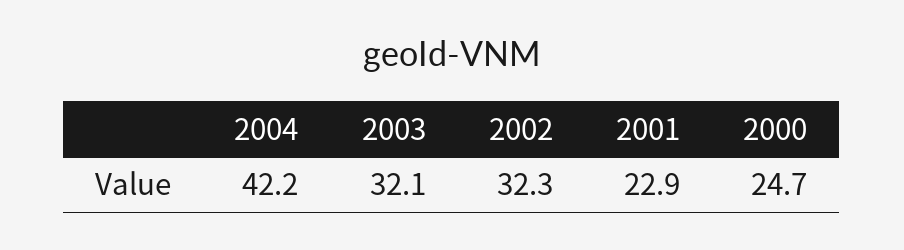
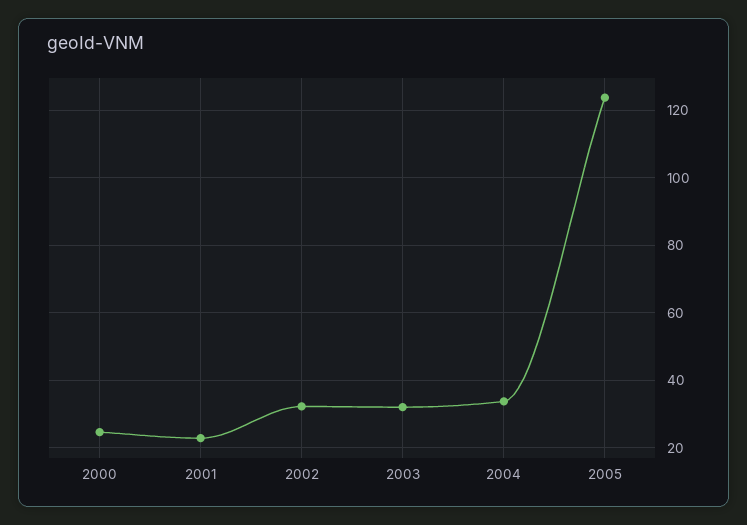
2004: 42.2 -> 34
2005: none -> 124

